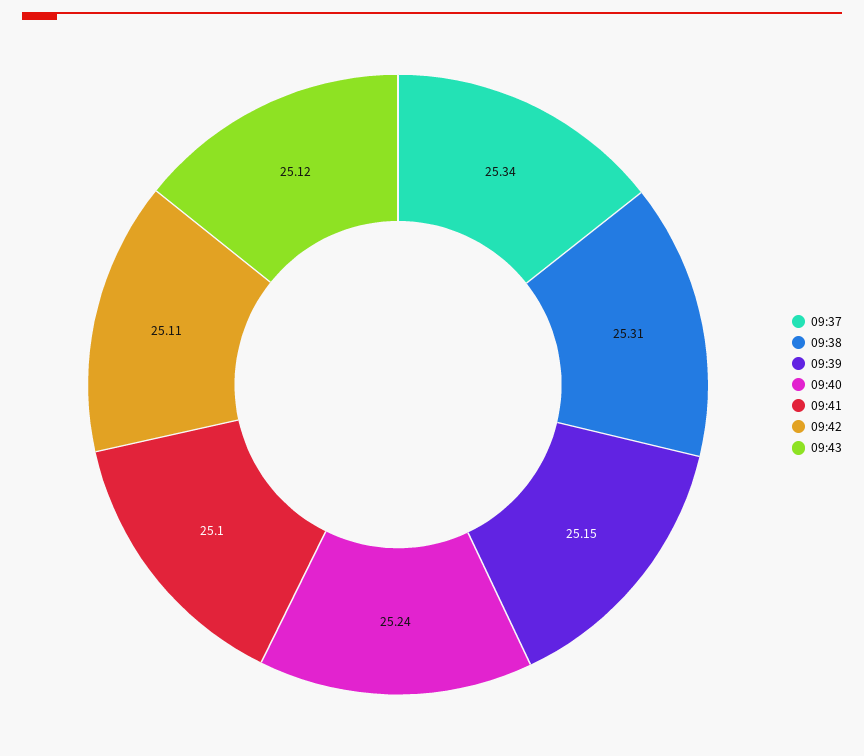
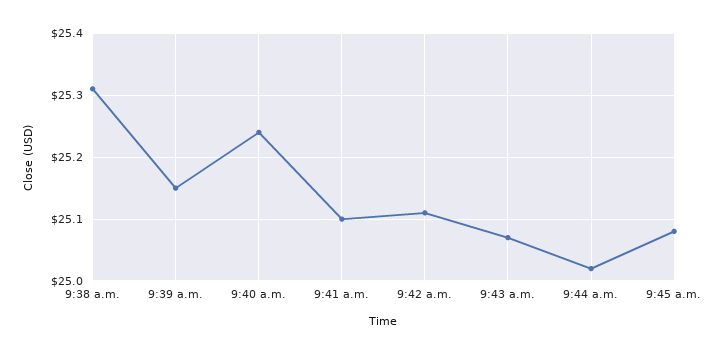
09:37: 25.34 -> none
09:43: 25.12 -> 25.07
9:44 a.m.: none -> 25.02
9:45 a.m.: none -> 25.08

